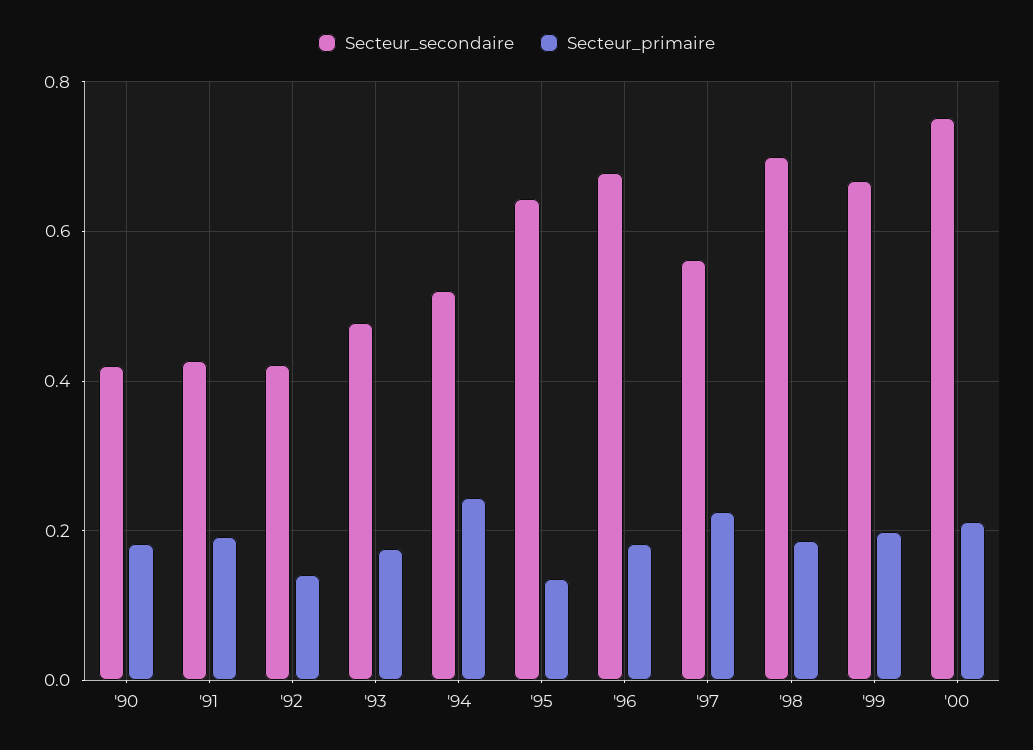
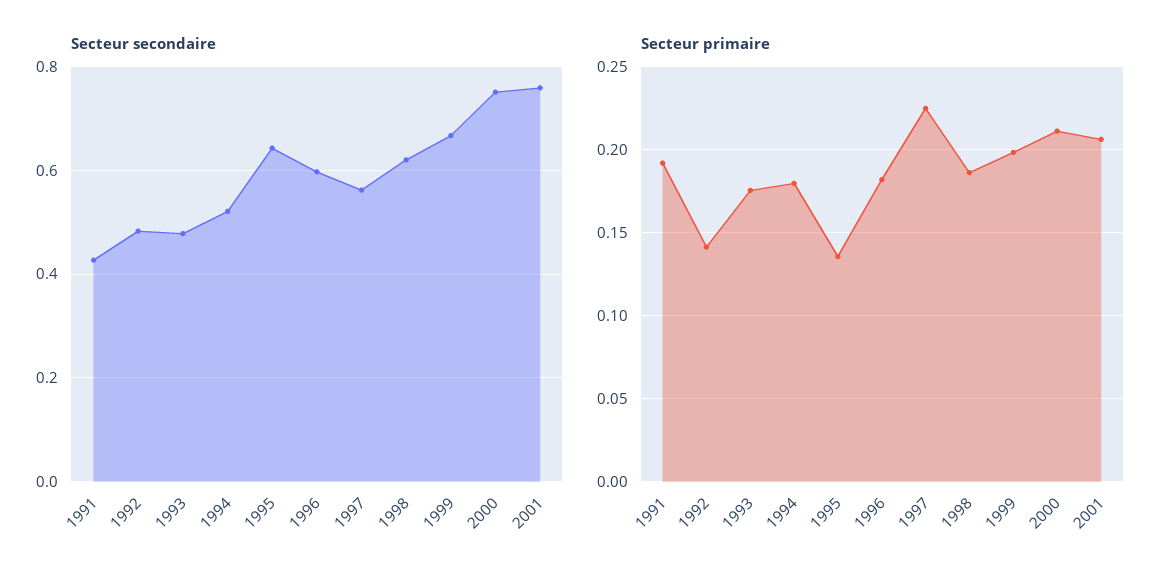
Secteur_secondaire, '90: 0.42 -> none
Secteur_primaire, '90: 0.18 -> none
Secteur_secondaire, '92: 0.42 -> 0.48
Secteur_primaire, '94: 0.24 -> 0.18
Secteur_secondaire, '96: 0.68 -> 0.6
Secteur_secondaire, '98: 0.7 -> 0.62
Secteur_secondaire, 2001: none -> 0.76
Secteur_primaire, 2001: none -> 0.205

